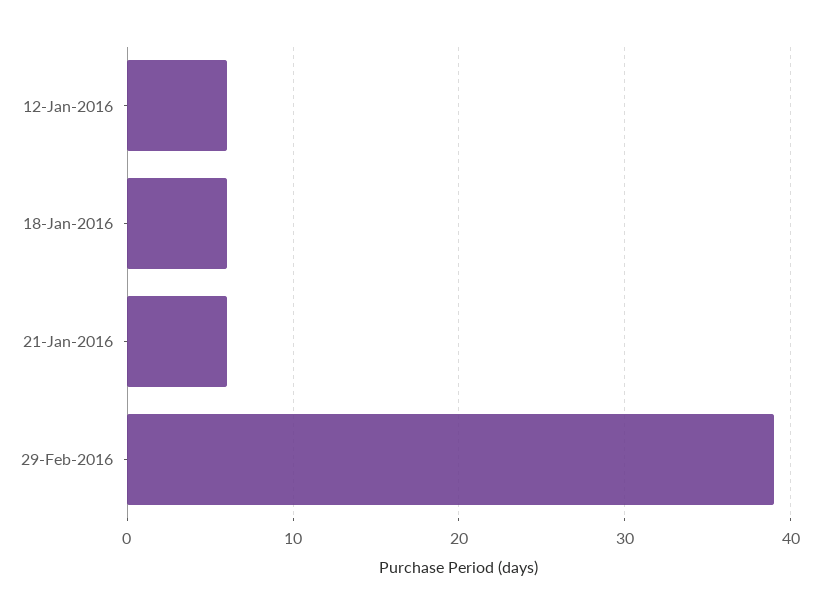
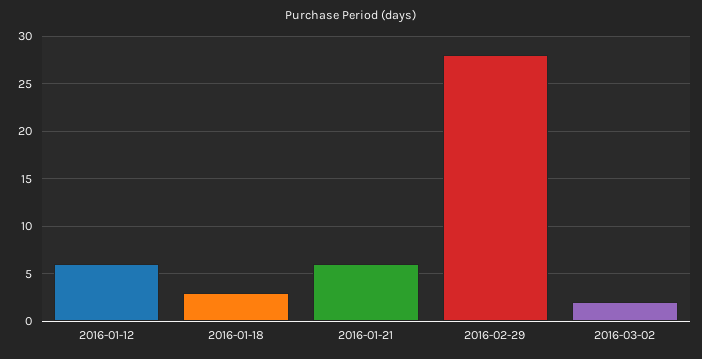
18-Jan-2016: 6 -> 3
29-Feb-2016: 39 -> 28
2016-03-02: none -> 2

